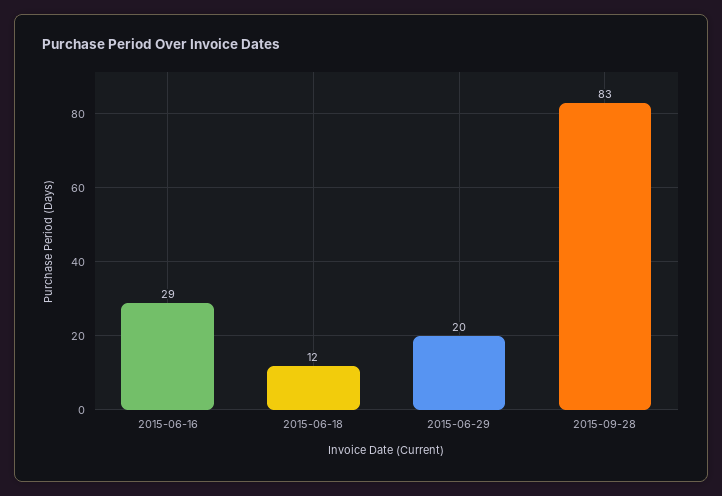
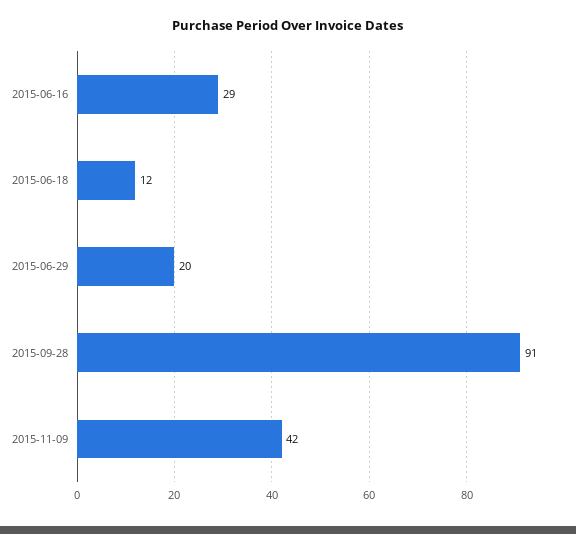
2015-09-28: 83 -> 91
2015-11-09: none -> 42

